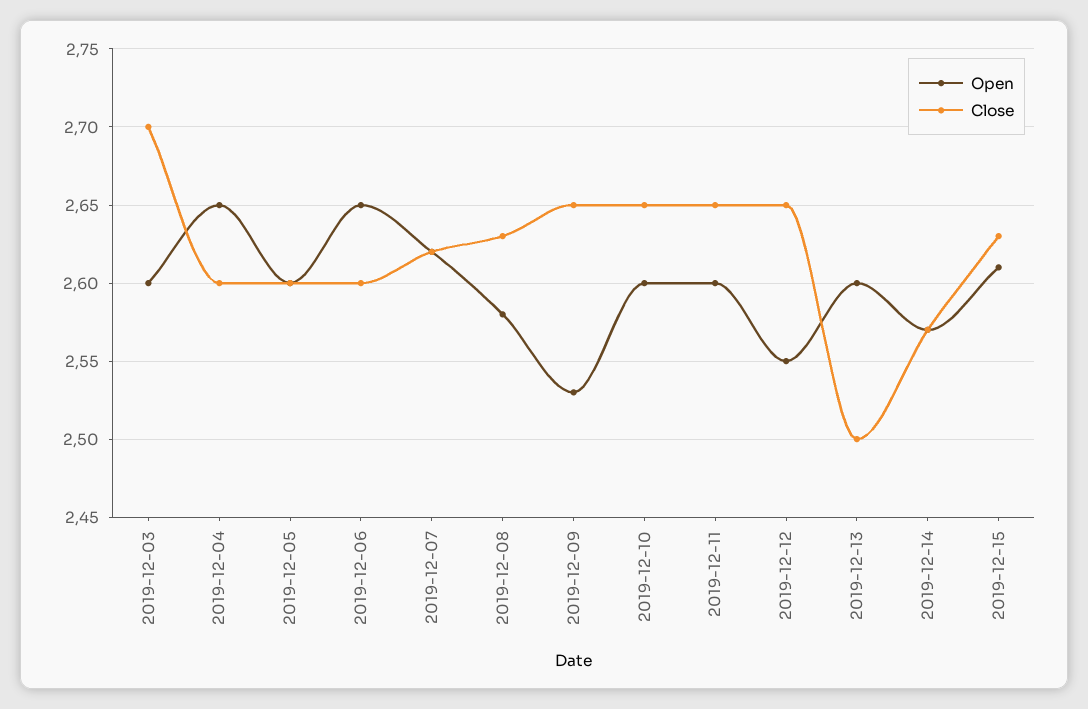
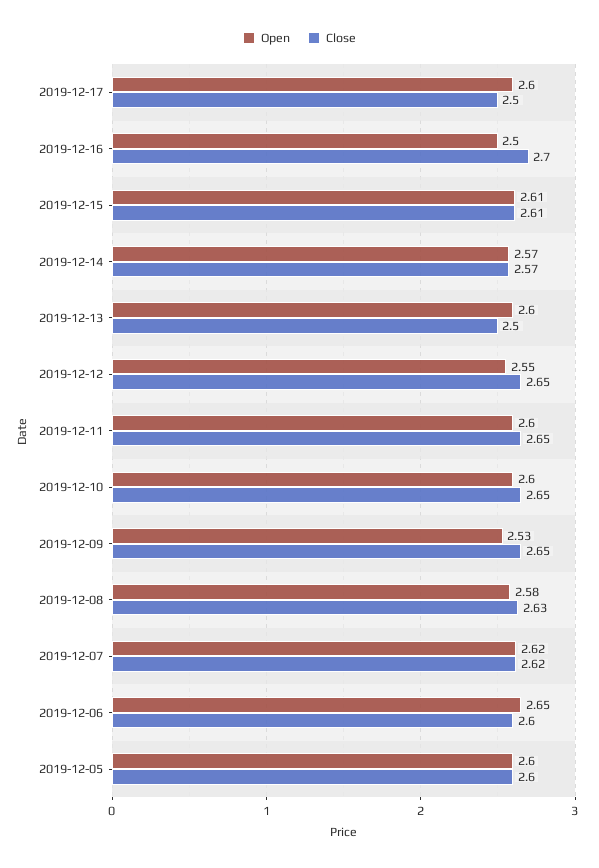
Open, 2019-12-03: 2.6 -> none
Close, 2019-12-03: 2.7 -> none
Open, 2019-12-04: 2.65 -> none
Close, 2019-12-04: 2.6 -> none
Close, 2019-12-15: 2.63 -> 2.61
Open, 2019-12-17: none -> 2.6
Close, 2019-12-17: none -> 2.5
Open, 2019-12-16: none -> 2.5
Close, 2019-12-16: none -> 2.7

